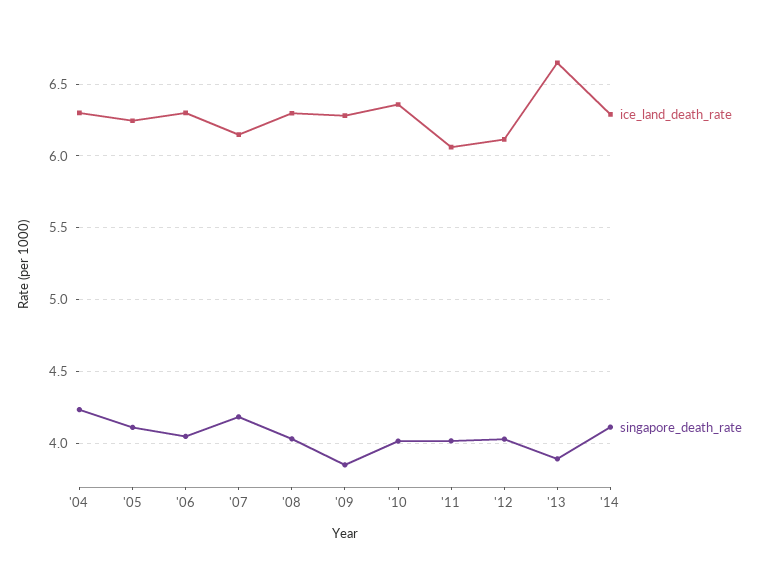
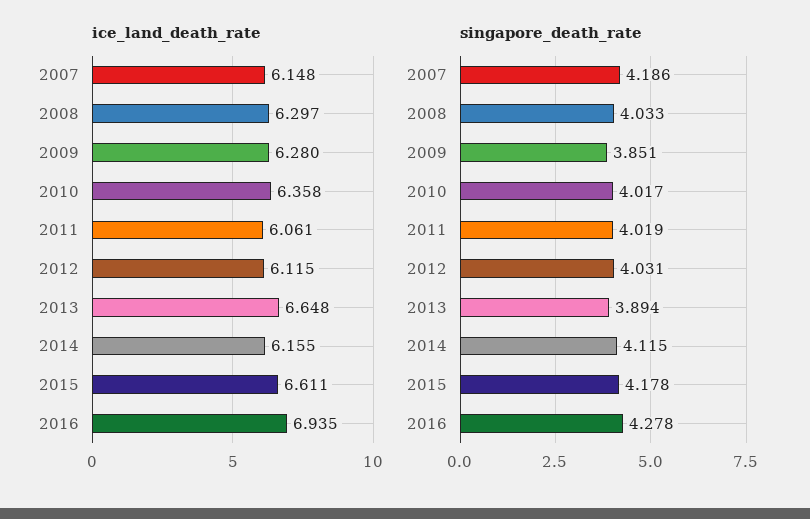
ice_land_death_rate, '04: 6.3 -> none
singapore_death_rate, '04: 4.25 -> none
ice_land_death_rate, '05: 6.25 -> none
singapore_death_rate, '05: 4.1 -> none
ice_land_death_rate, '06: 6.3 -> none
singapore_death_rate, '06: 4.05 -> none
ice_land_death_rate, '14: 6.3 -> 6.155
ice_land_death_rate, 2015: none -> 6.611
ice_land_death_rate, 2016: none -> 6.935
singapore_death_rate, 2015: none -> 4.178
singapore_death_rate, 2016: none -> 4.278

